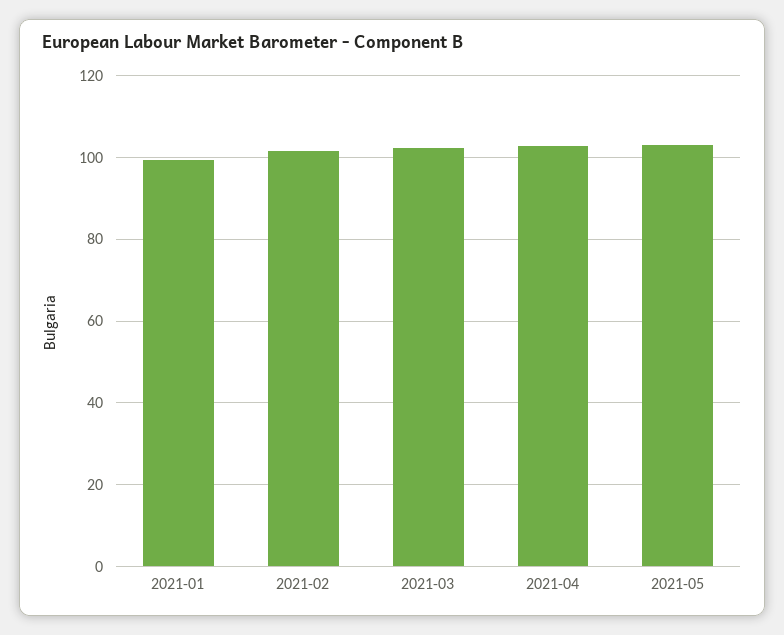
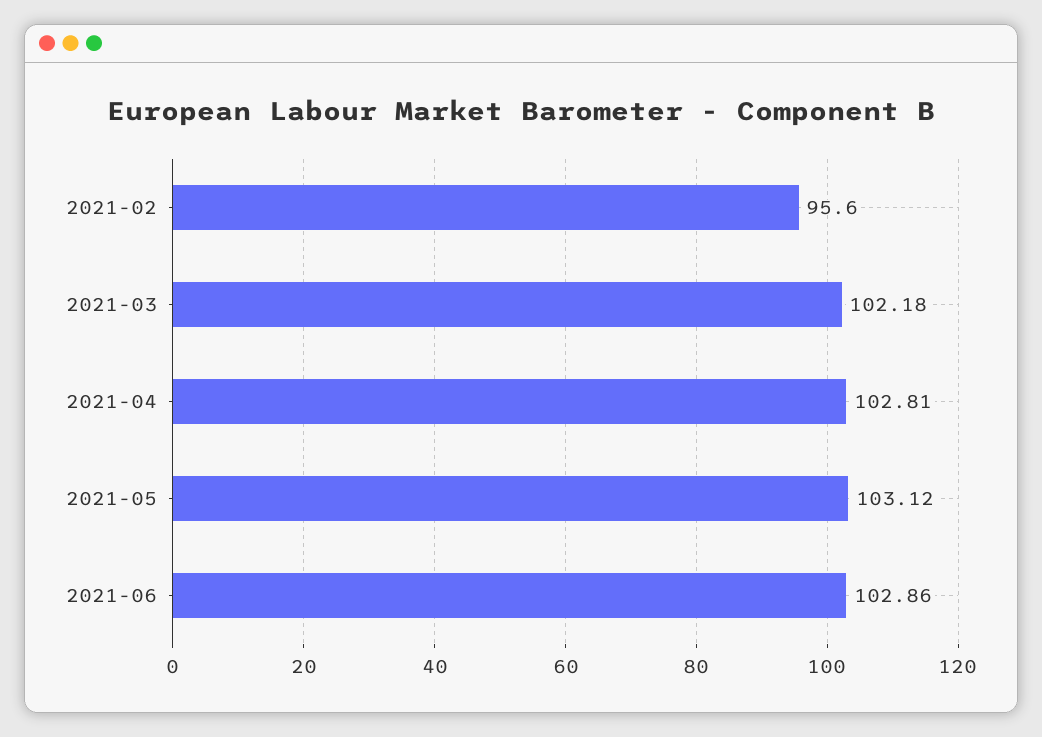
2021-01: 100 -> none
2021-02: 102 -> 95.6
2021-06: none -> 102.86

